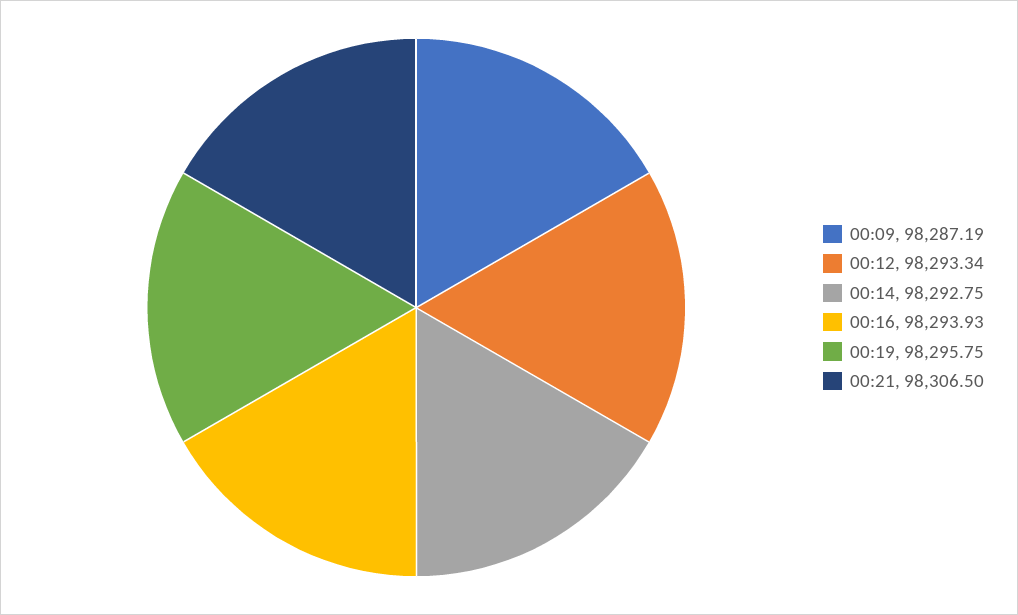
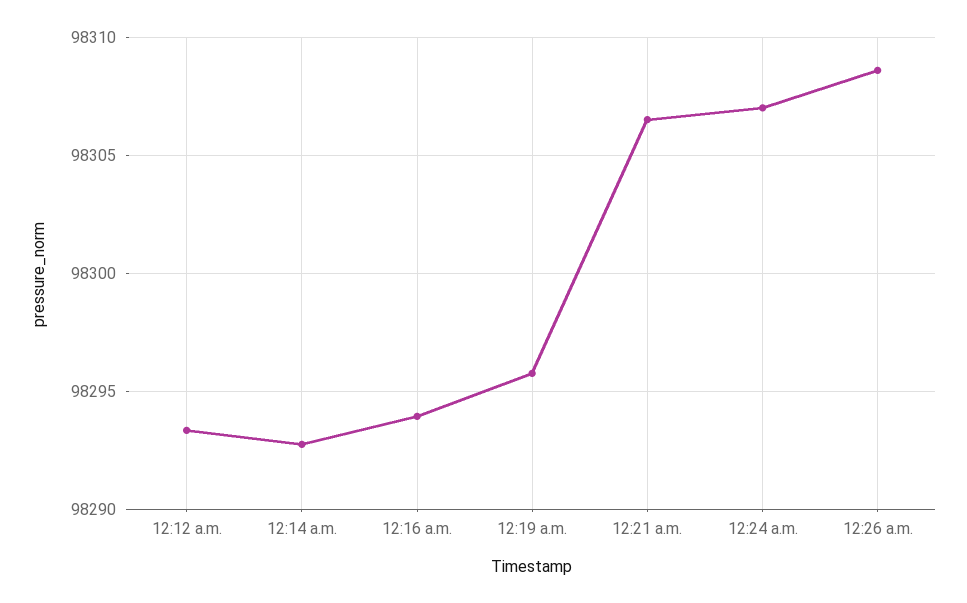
00:09: 98287.19 -> none
12:24 a.m.: none -> 98307
12:26 a.m.: none -> 98308.5

